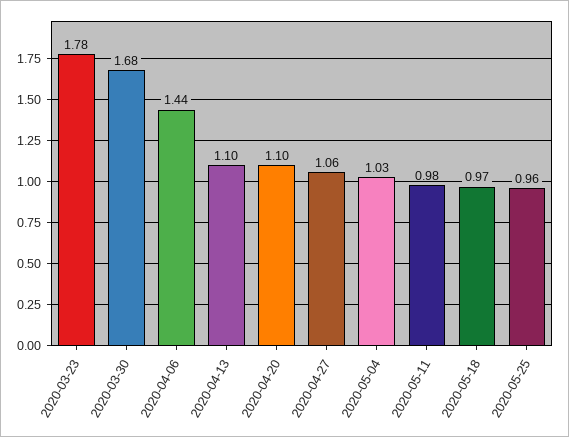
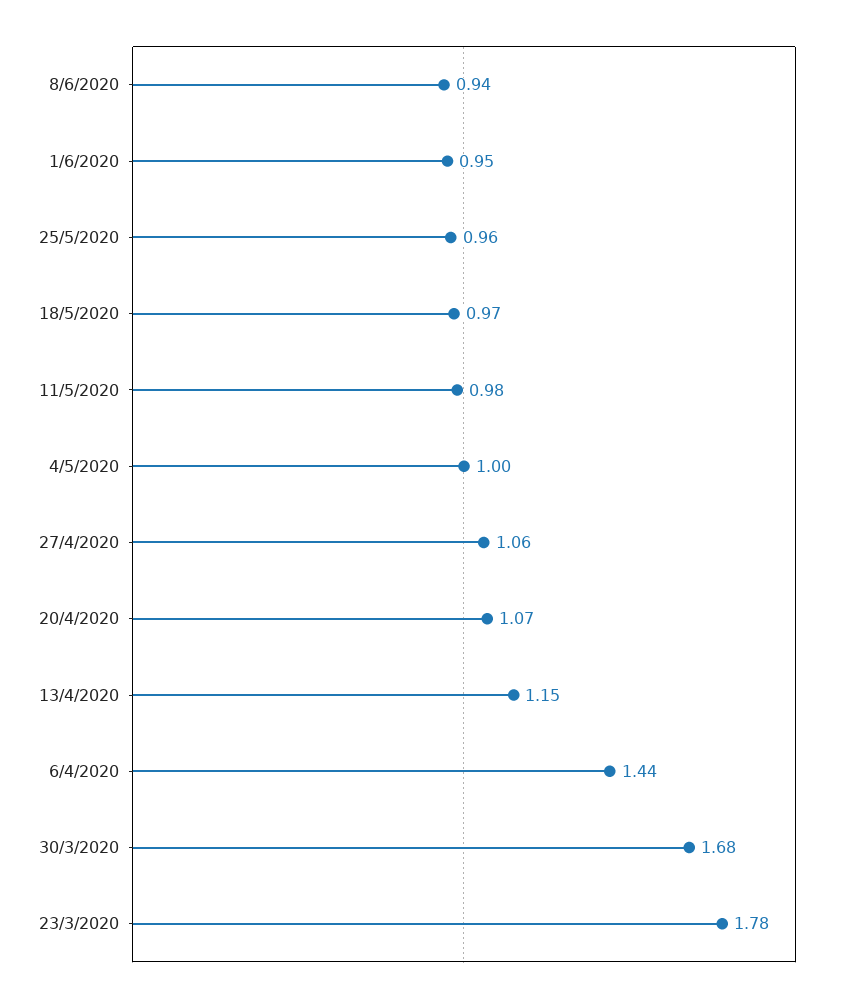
2020-04-13: 1.1 -> 1.15
2020-04-20: 1.1 -> 1.07
2020-05-04: 1.03 -> 1
8/6/2020: none -> 0.94
1/6/2020: none -> 0.95

